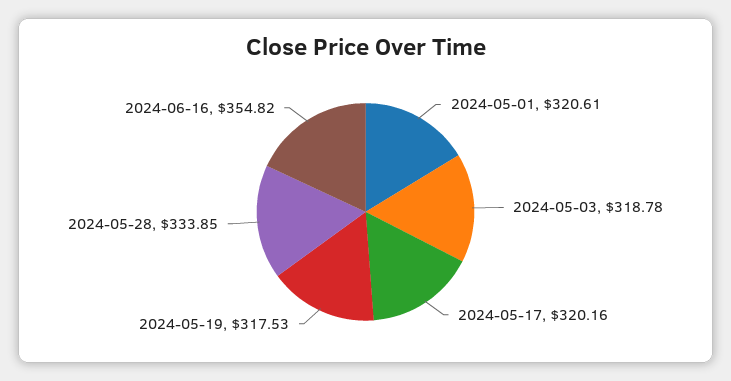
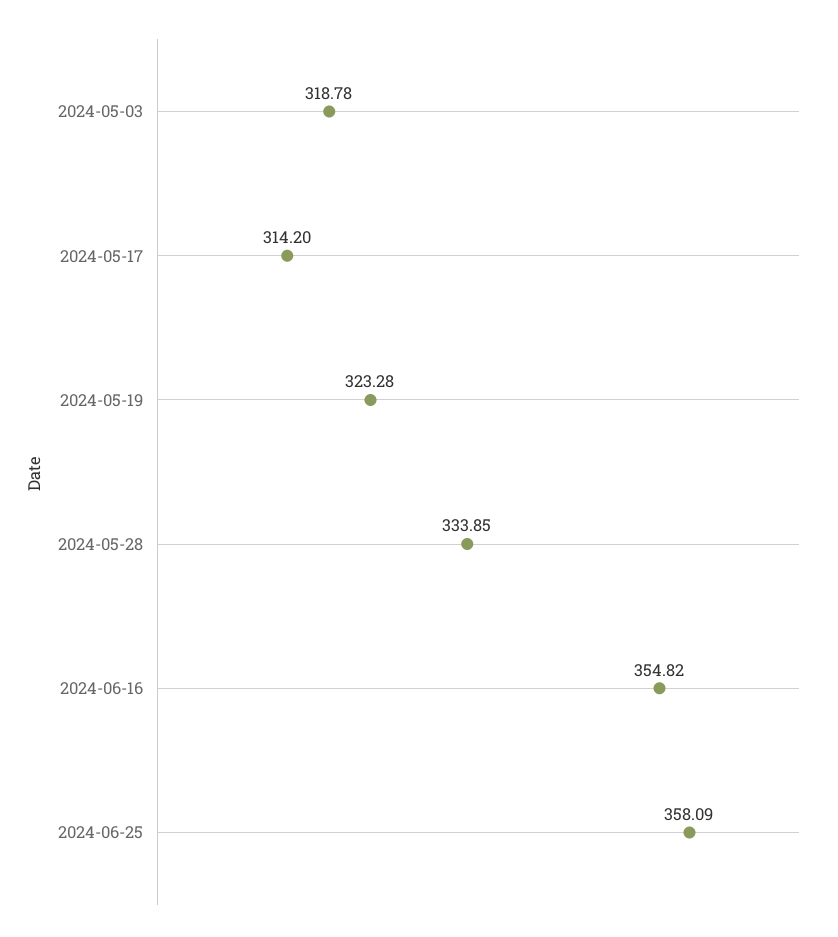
2024-05-01: 320.61 -> none
2024-05-17: 320.16 -> 314.2
2024-05-19: 317.53 -> 323.28
2024-06-25: none -> 358.09

